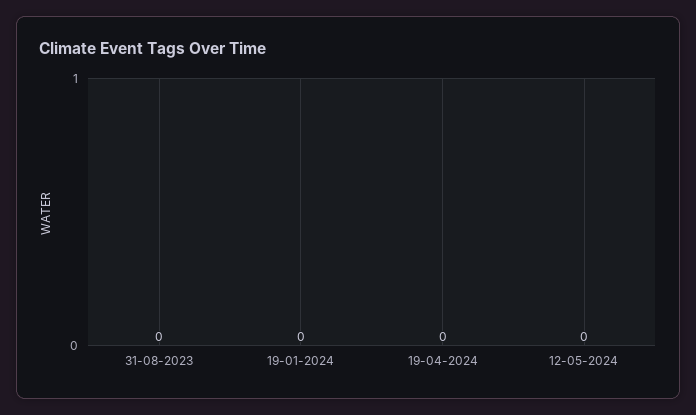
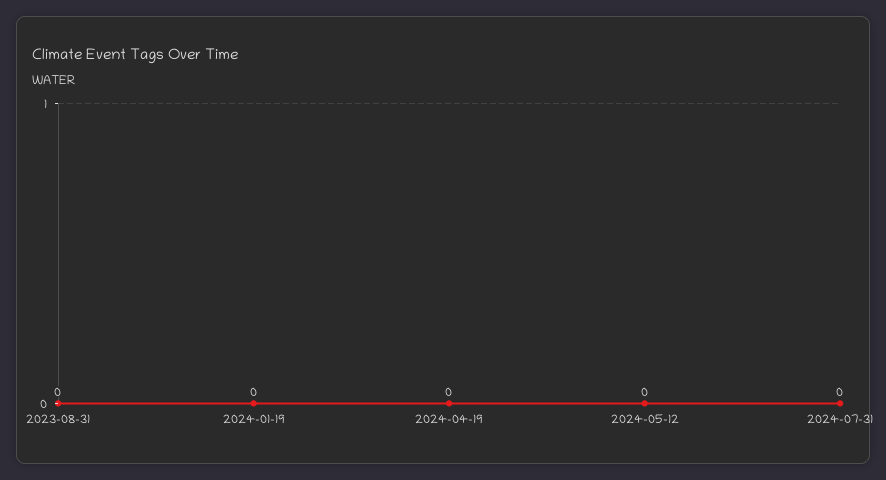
2024-07-31: none -> 0

